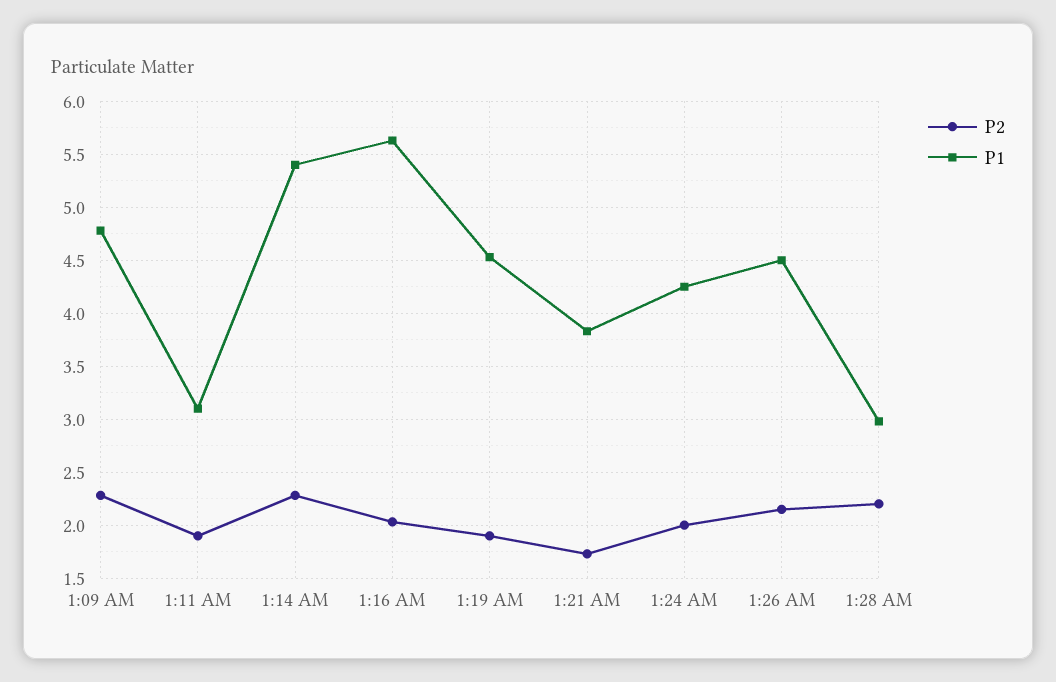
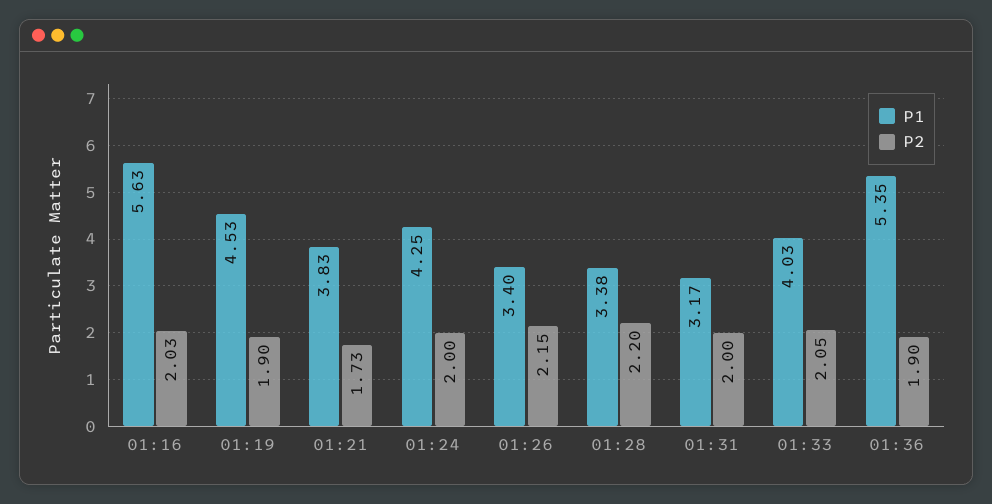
P2, 1:09 AM: 2.3 -> none
P1, 1:09 AM: 4.8 -> none
P2, 1:11 AM: 1.9 -> none
P1, 1:11 AM: 3.1 -> none
P2, 1:14 AM: 2.3 -> none
P1, 1:14 AM: 5.4 -> none
P1, 1:26 AM: 4.5 -> 3.4
P1, 1:28 AM: 3 -> 3.38
P1, 01:31: none -> 3.17
P2, 01:31: none -> 2
P1, 01:33: none -> 4.03
P2, 01:33: none -> 2.05
P1, 01:36: none -> 5.35
P2, 01:36: none -> 1.9

